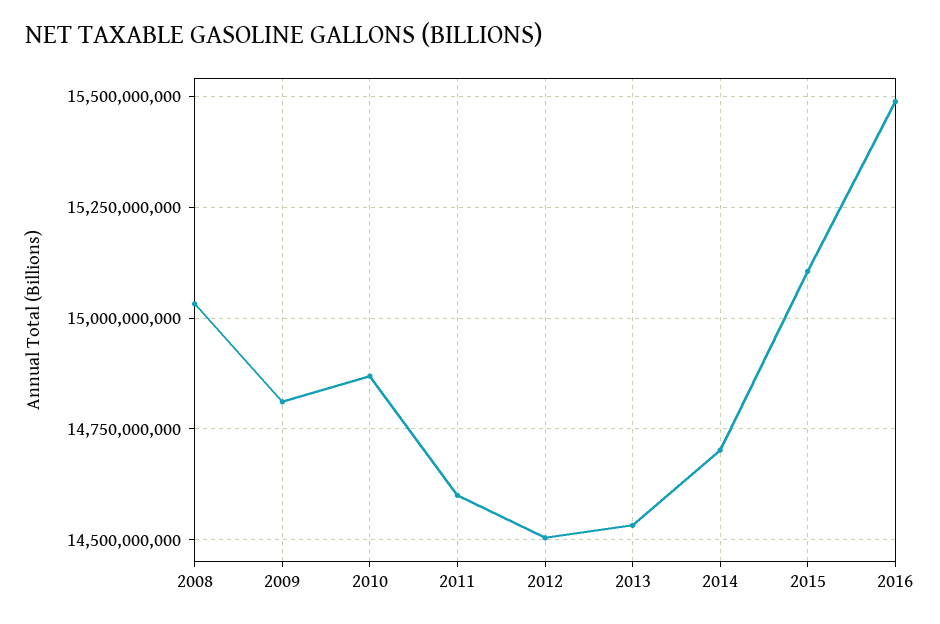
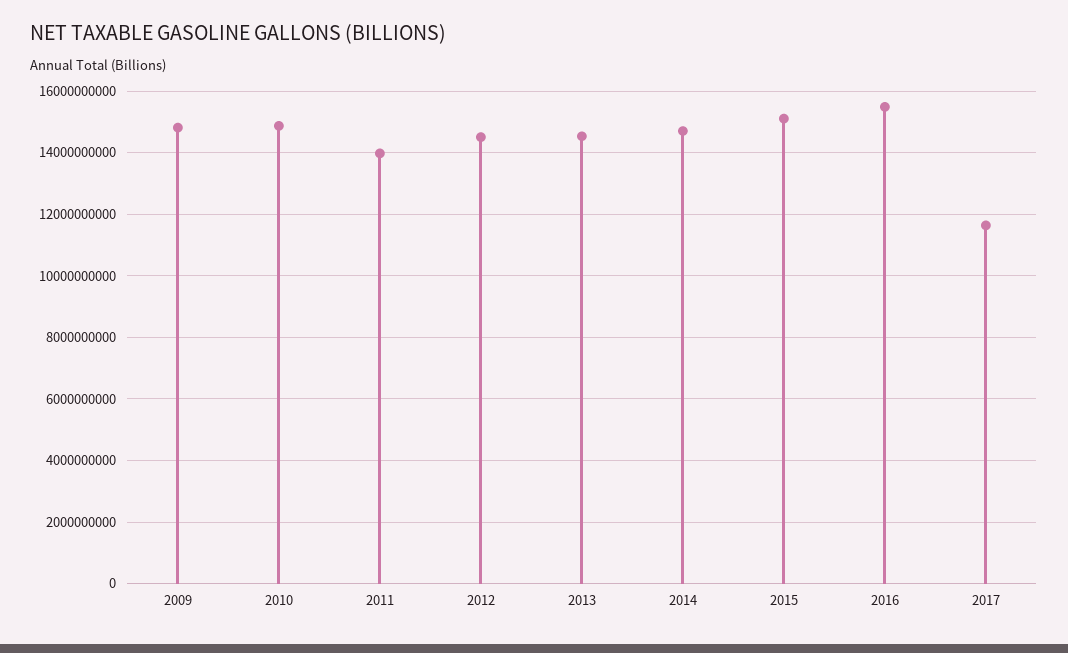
2008: 15025000000 -> none
2011: 14600000000 -> 14000000000
2017: none -> 11600000000

